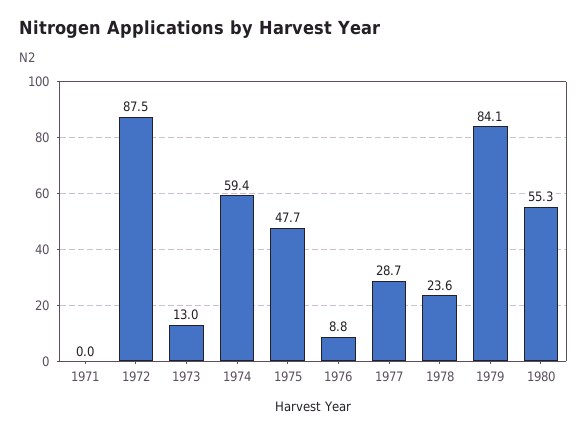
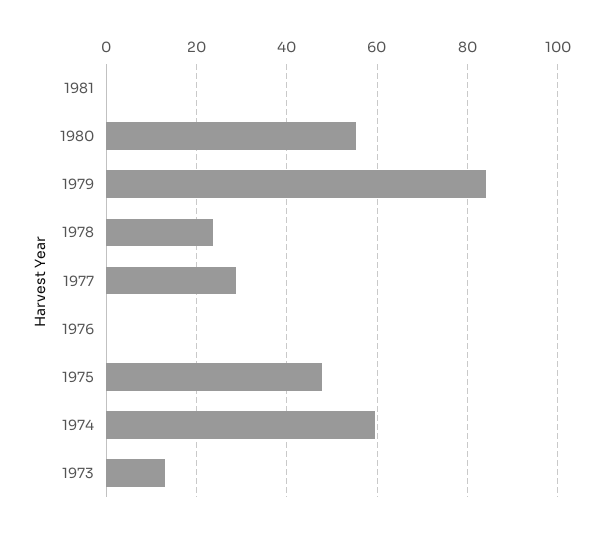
1971: 0 -> none
1972: 87.5 -> none
1976: 8.8 -> 0
1981: none -> 0

